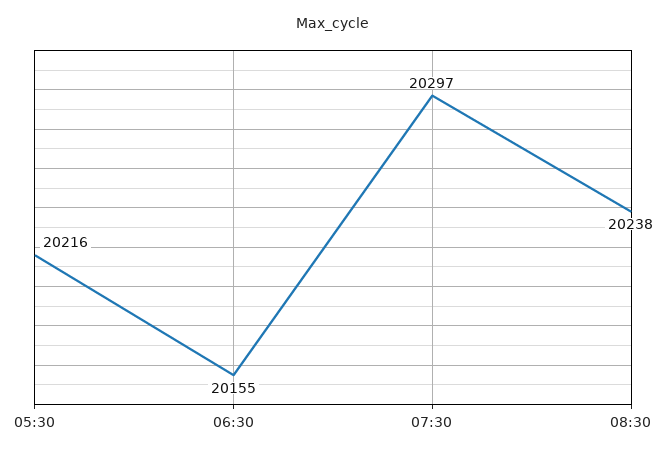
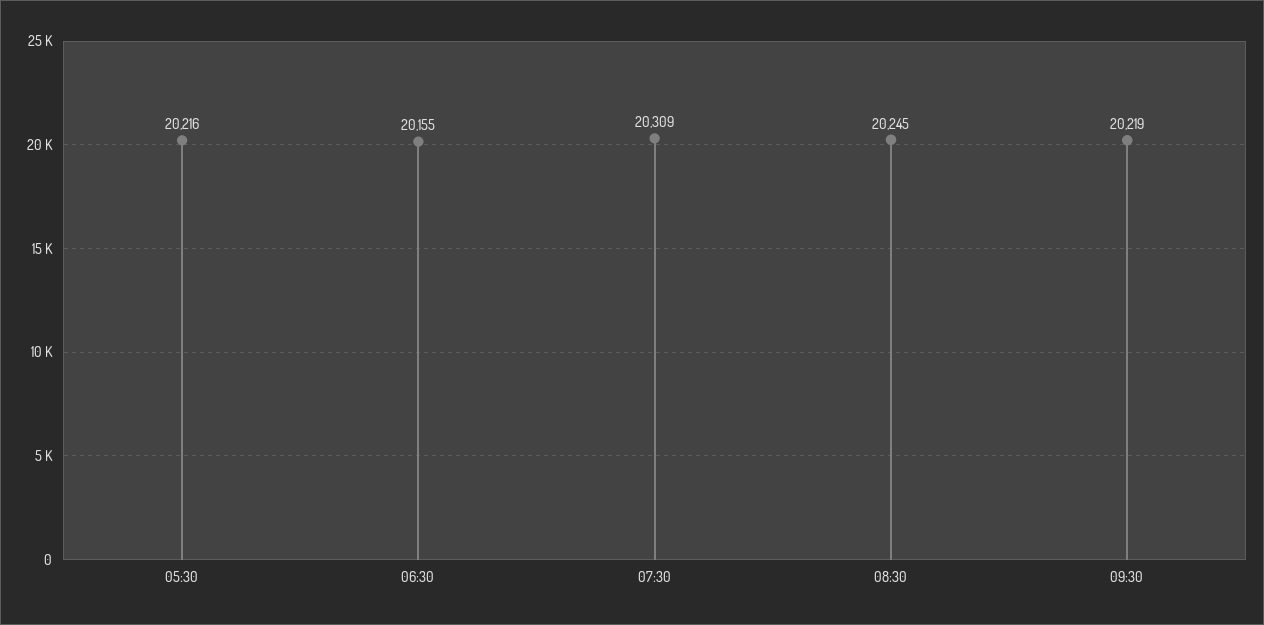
07:30: 20297 -> 20309
08:30: 20238 -> 20245
09:30: none -> 20219

